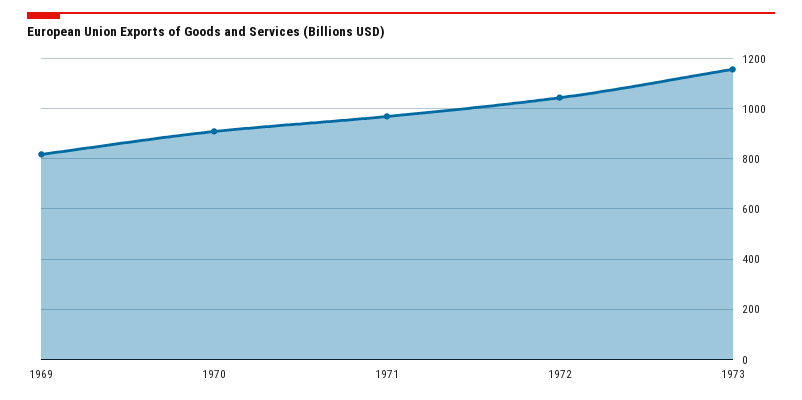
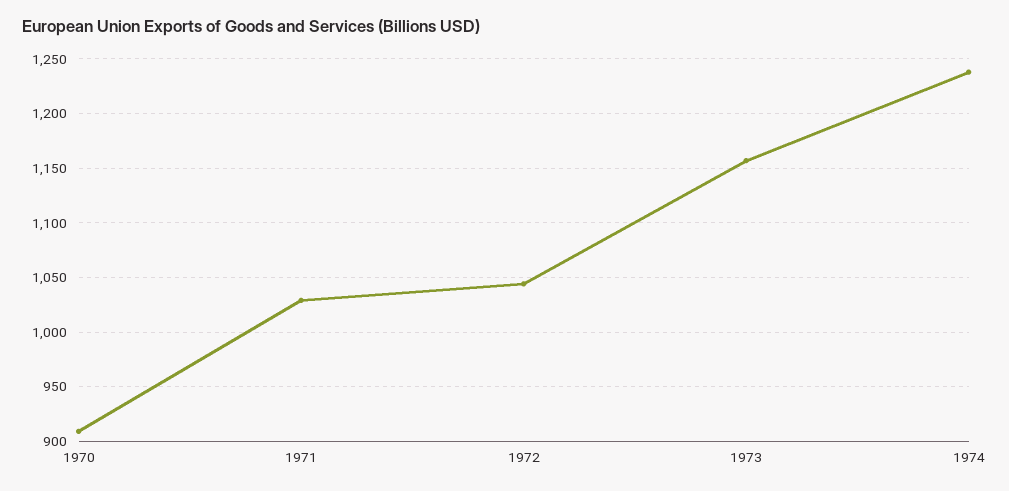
1969: 825 -> none
1971: 975 -> 1030
1974: none -> 1240

